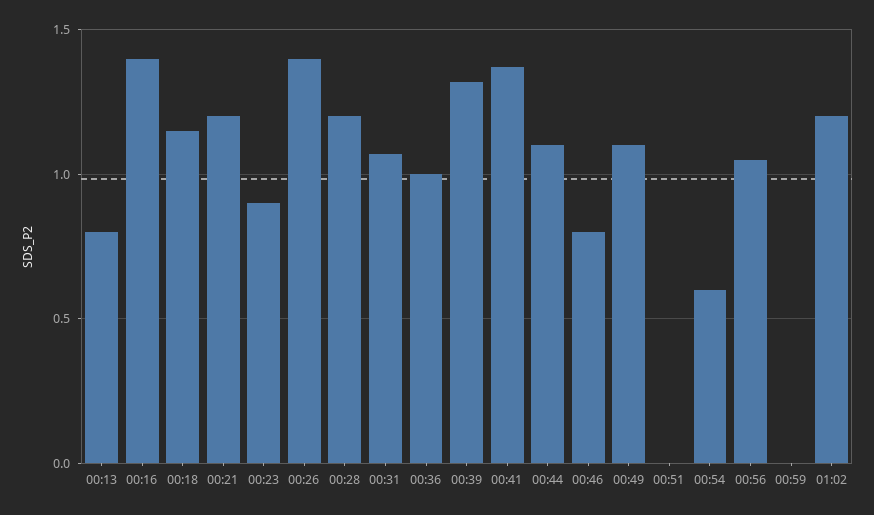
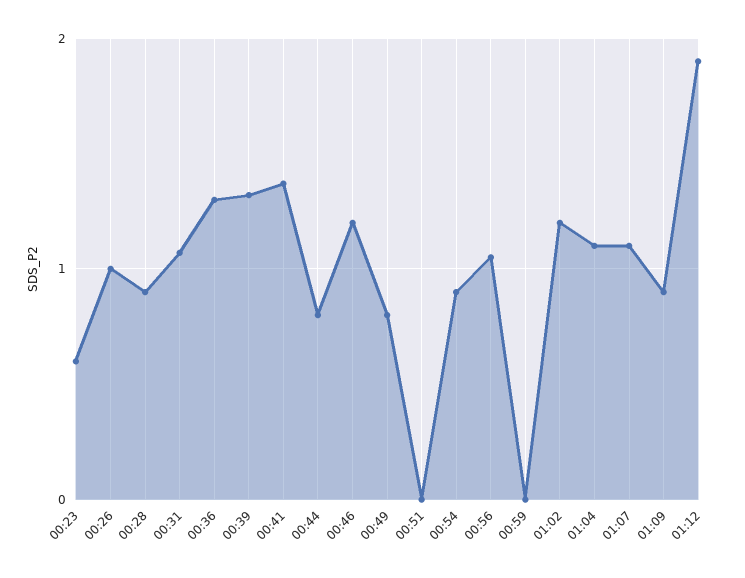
00:13: 0.8 -> none
00:16: 1.4 -> none
00:18: 1.15 -> none
00:21: 1.2 -> none
00:23: 0.9 -> 0.6
00:26: 1.4 -> 1
00:28: 1.2 -> 0.9
00:36: 1 -> 1.3
00:44: 1.1 -> 0.8
00:46: 0.8 -> 1.2
00:49: 1.1 -> 0.8
00:54: 0.6 -> 0.9
01:04: none -> 1.1
01:07: none -> 1.1
01:09: none -> 0.9
01:12: none -> 1.9

